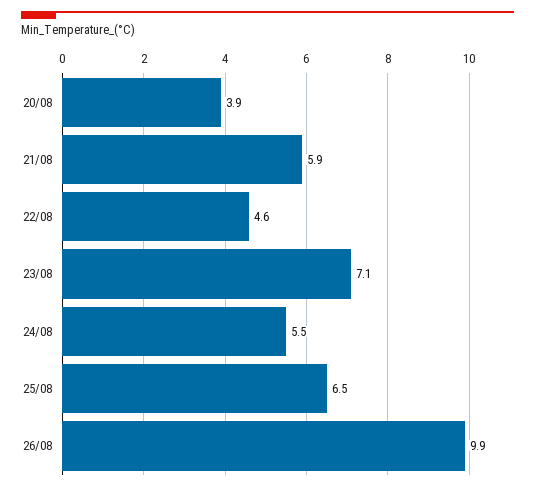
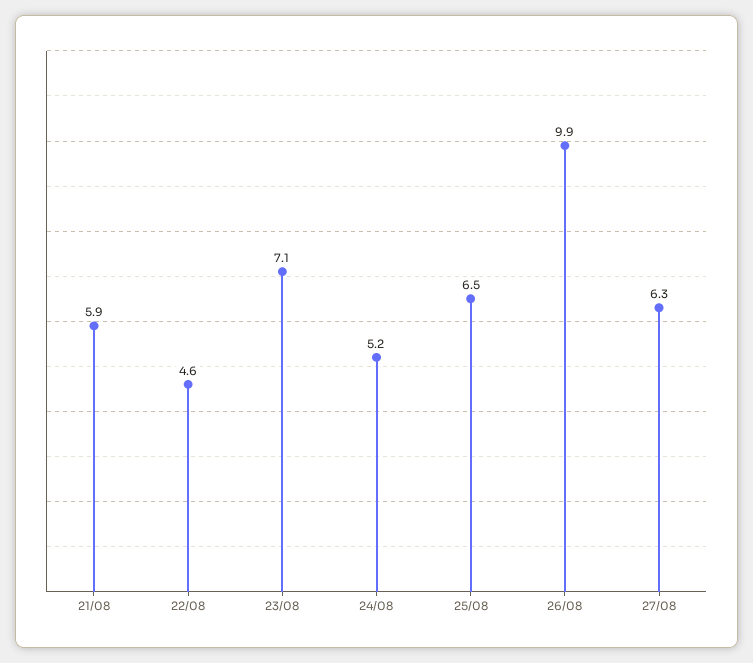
20/08: 3.9 -> none
24/08: 5.5 -> 5.2
27/08: none -> 6.3

